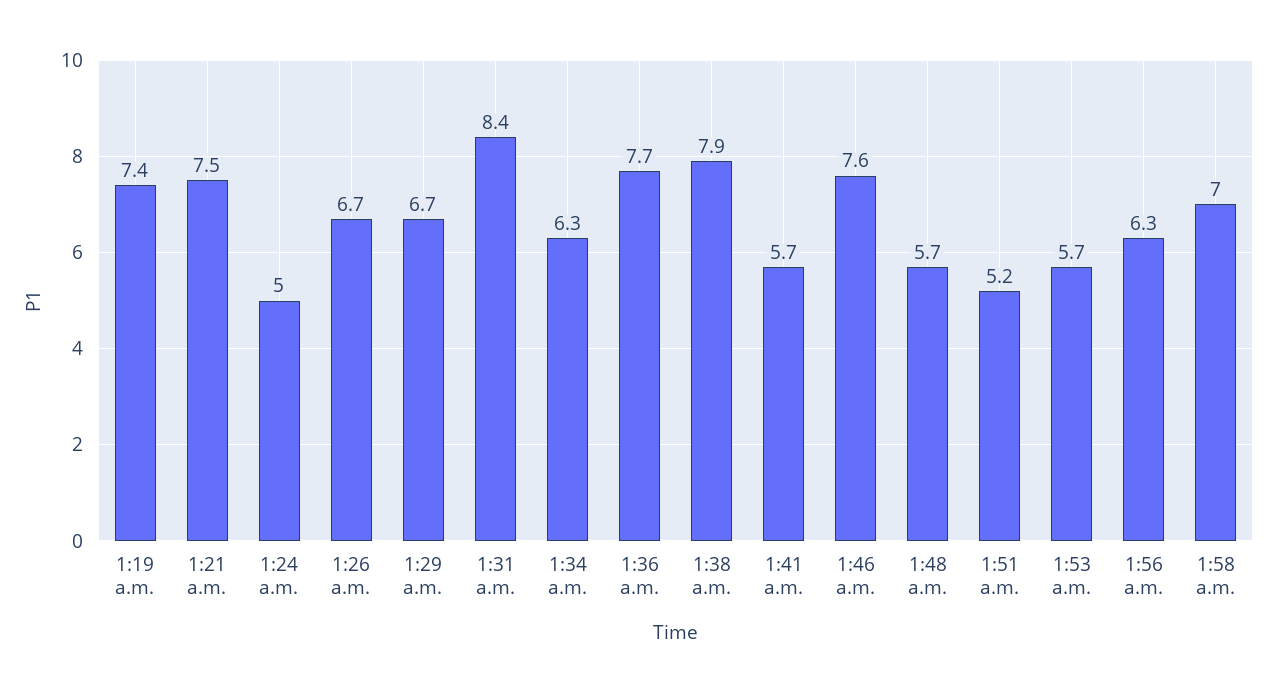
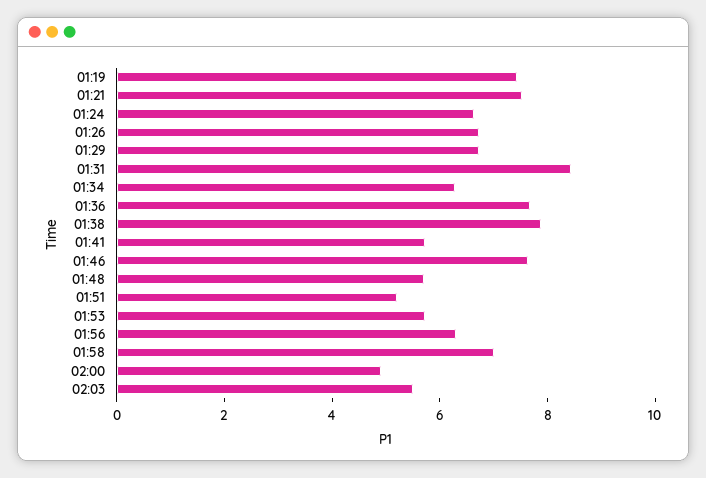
1:24 a.m.: 5 -> 6.5
02:00: none -> 5
02:03: none -> 5.5

